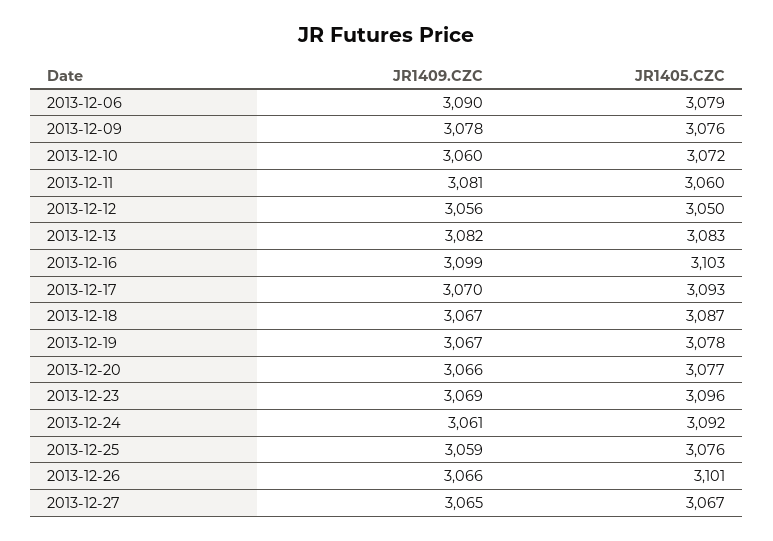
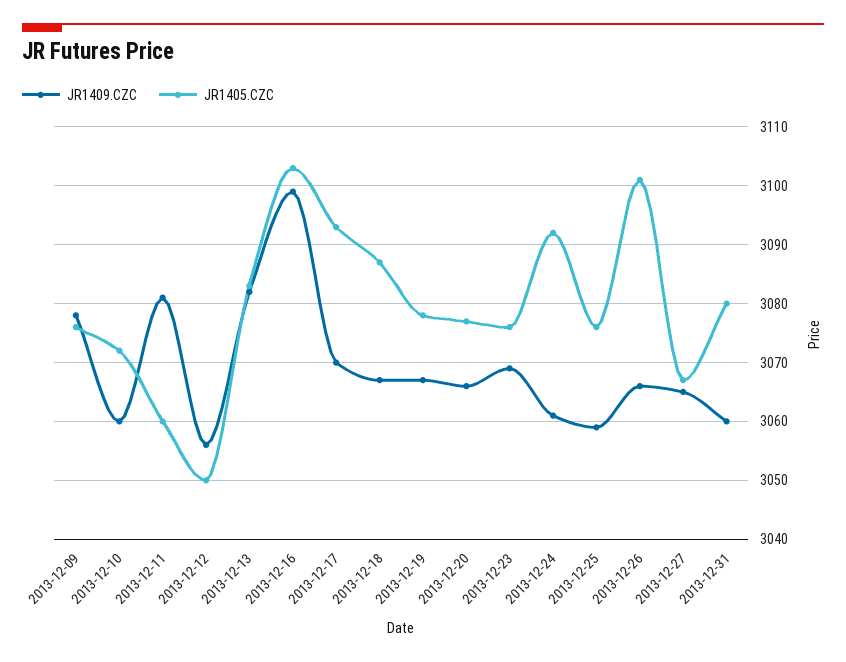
JR1409.CZC, 2013-12-06: 3090 -> none
JR1405.CZC, 2013-12-06: 3079 -> none
JR1405.CZC, 2013-12-23: 3096 -> 3075
JR1409.CZC, 2013-12-31: none -> 3060
JR1405.CZC, 2013-12-31: none -> 3080

